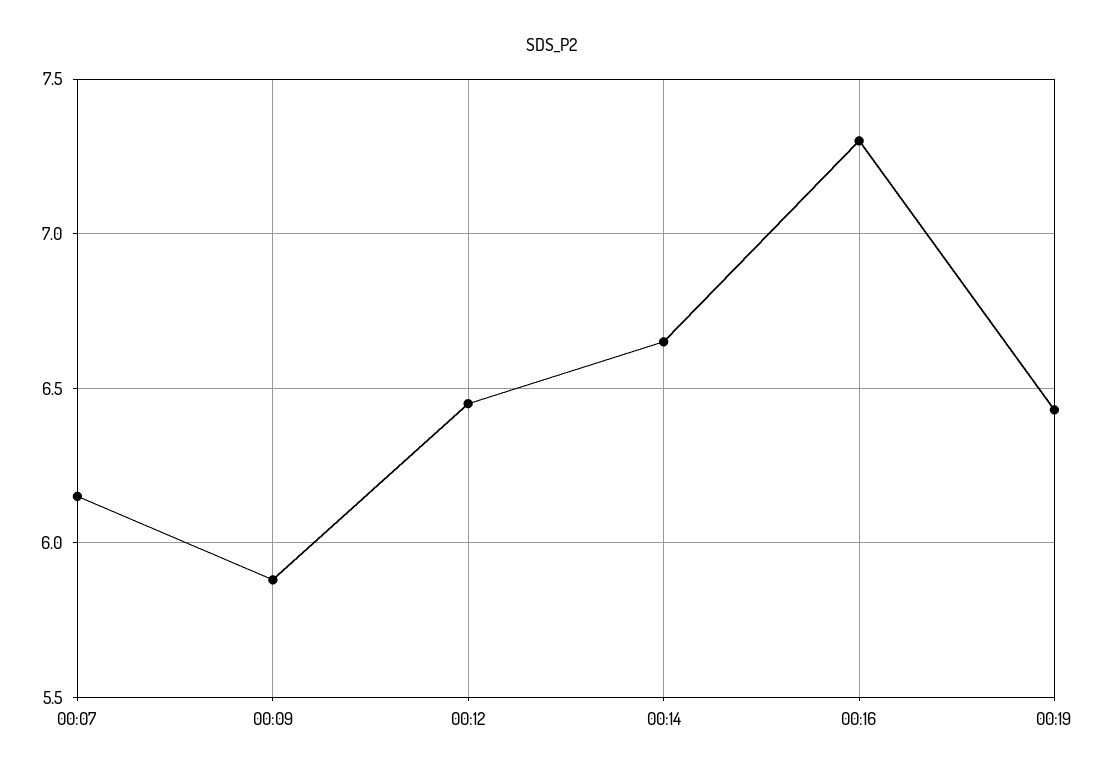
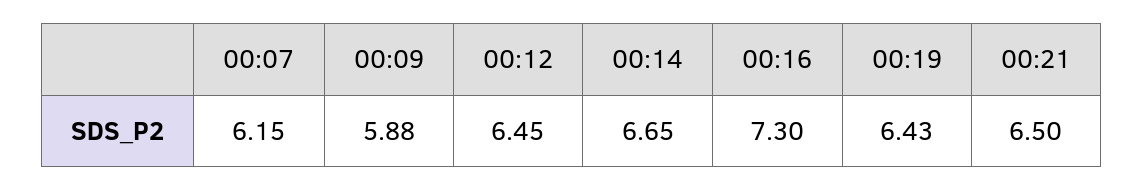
00:21: none -> 6.5

